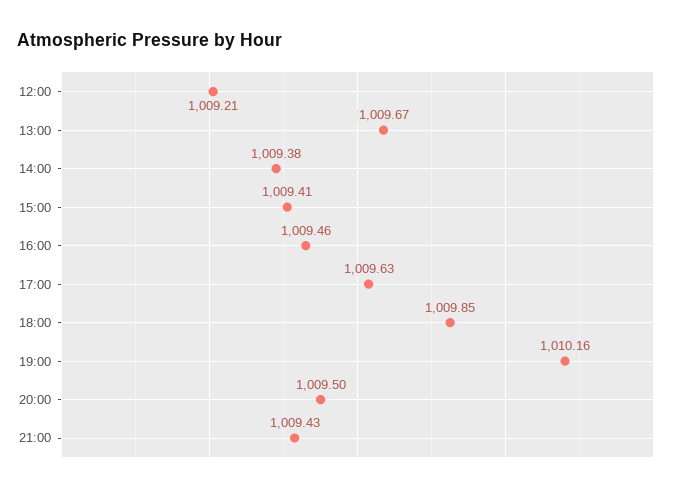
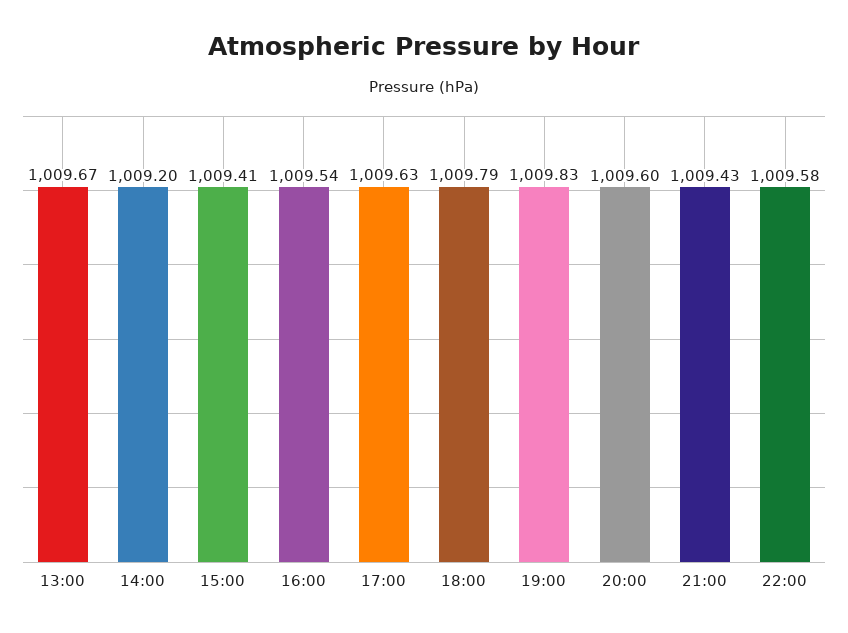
12:00: 1009.21 -> none
14:00: 1009.38 -> 1009.2
16:00: 1009.46 -> 1009.54
18:00: 1009.85 -> 1009.79
19:00: 1010.16 -> 1009.83
20:00: 1009.5 -> 1009.6
22:00: none -> 1009.58

